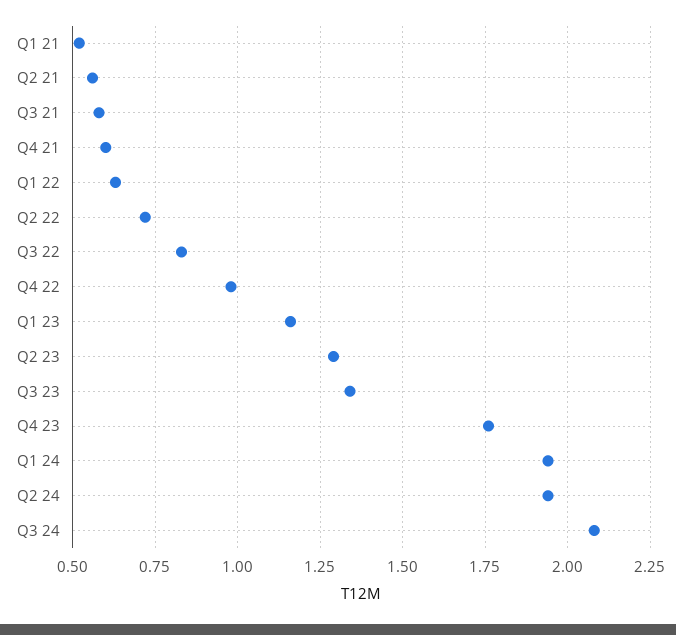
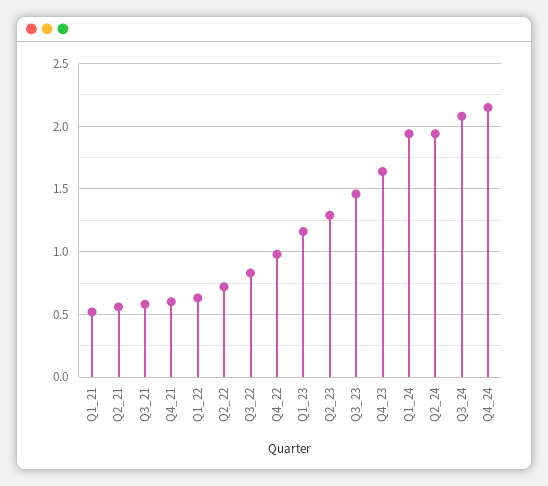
Q3 23: 1.35 -> 1.45
Q4 23: 1.75 -> 1.65
Q4_24: none -> 2.15

